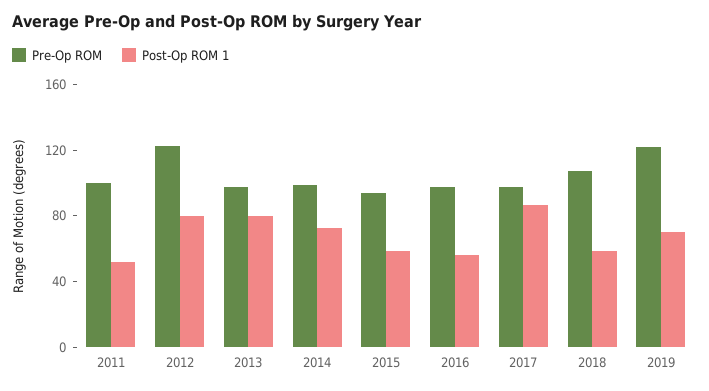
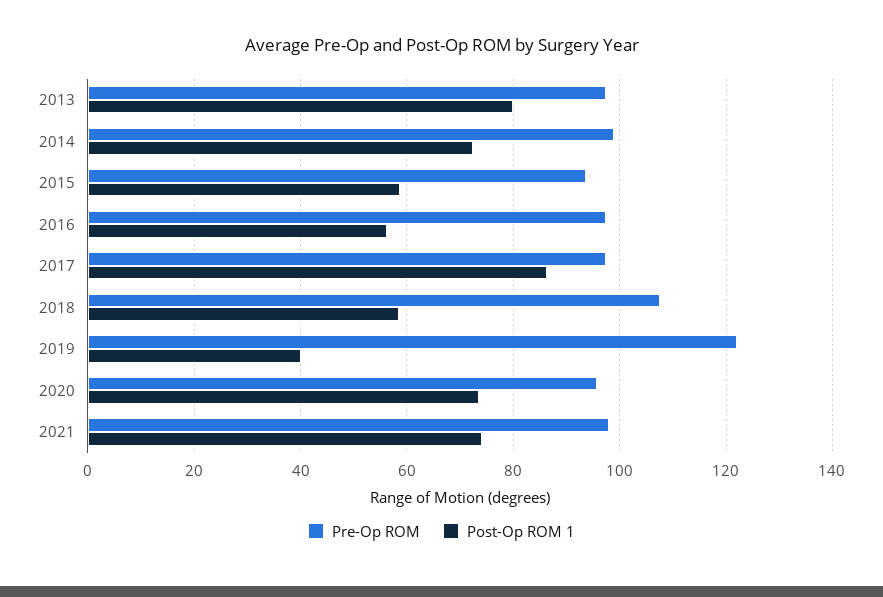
Pre-Op ROM, 2011: 100 -> none
Post-Op ROM 1, 2011: 50 -> none
Pre-Op ROM, 2012: 120 -> none
Post-Op ROM 1, 2012: 80 -> none
Post-Op ROM 1, 2019: 70 -> 40
Pre-Op ROM, 2020: none -> 96
Post-Op ROM 1, 2020: none -> 74
Pre-Op ROM, 2021: none -> 98
Post-Op ROM 1, 2021: none -> 74

